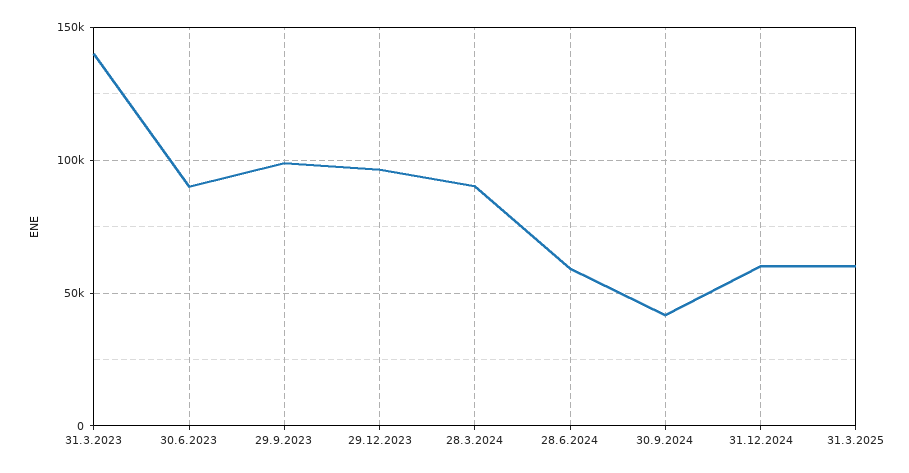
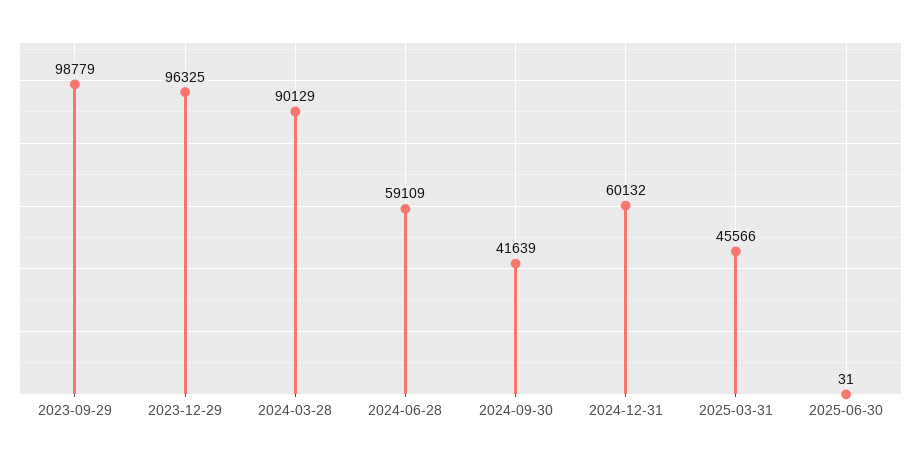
31.3.2023: 140000 -> none
30.6.2023: 90000 -> none
31.3.2025: 60000 -> 45566
2025-06-30: none -> 31

